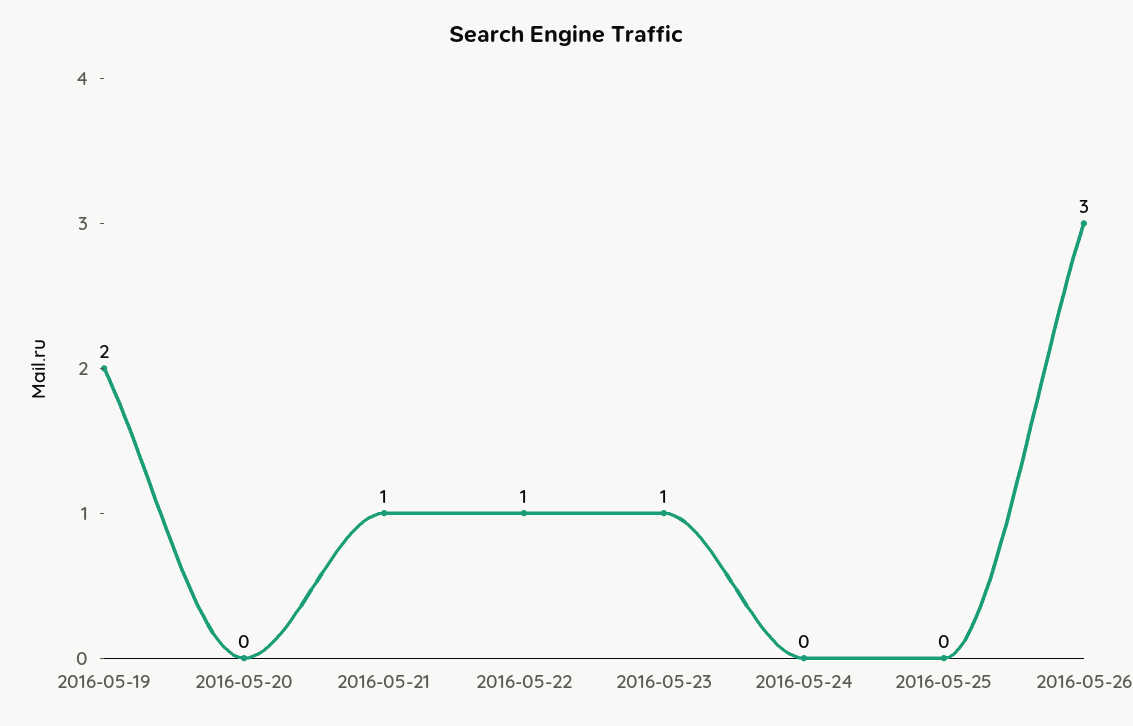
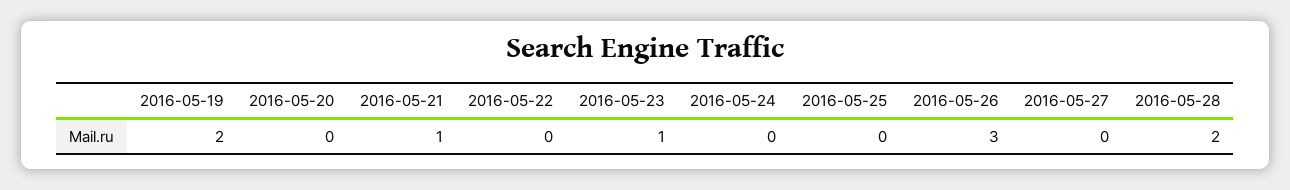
2016-05-22: 1 -> 0
2016-05-27: none -> 0
2016-05-28: none -> 2

